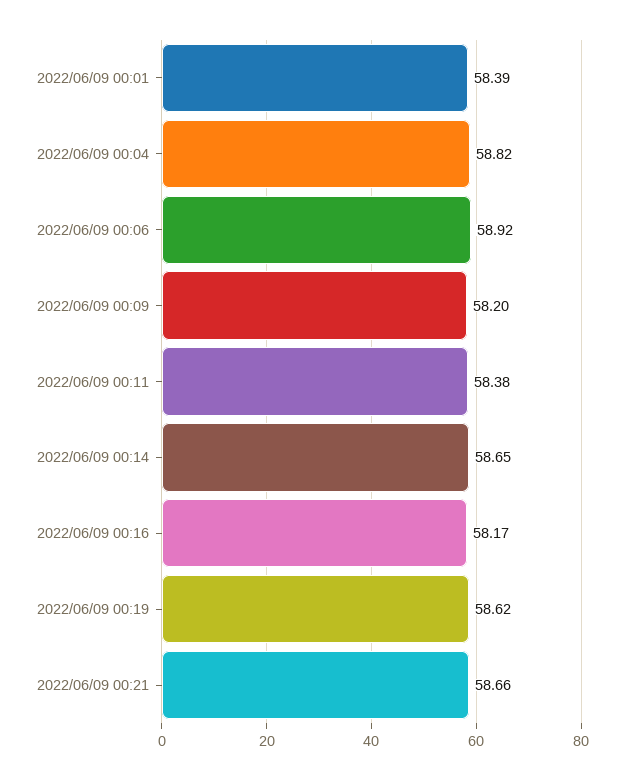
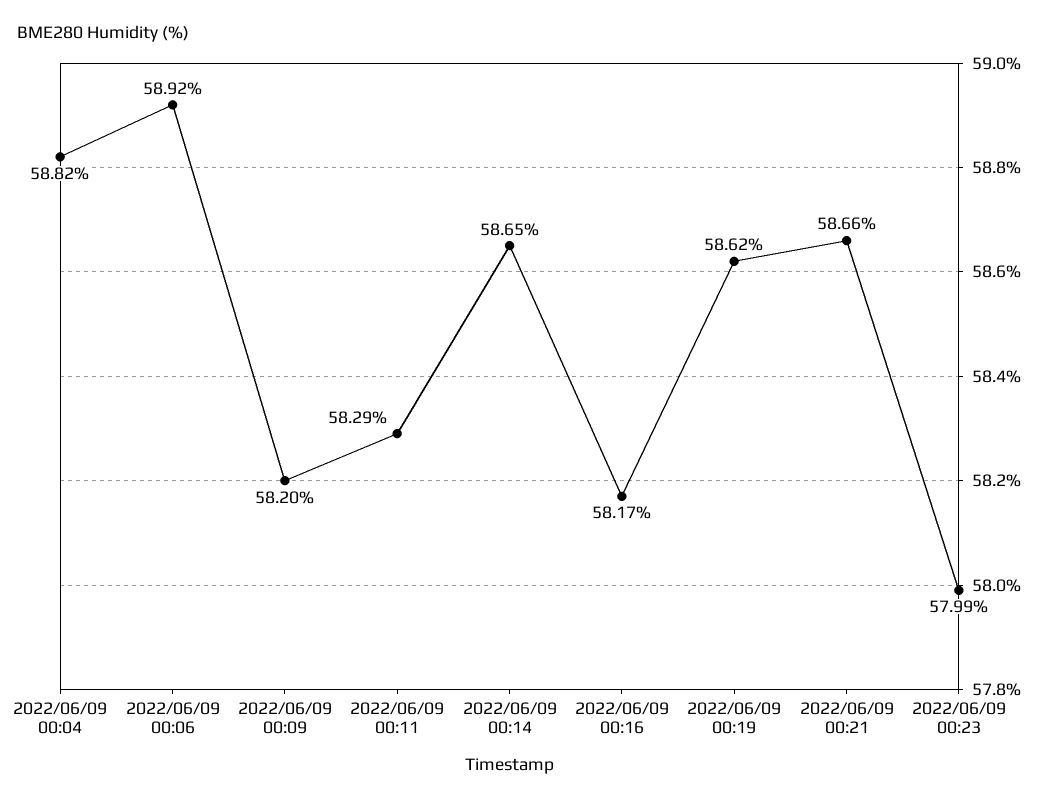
2022/06/09 00:01: 58.39 -> none
2022/06/09 00:11: 58.38 -> 58.29
2022/06/09 00:23: none -> 57.99

